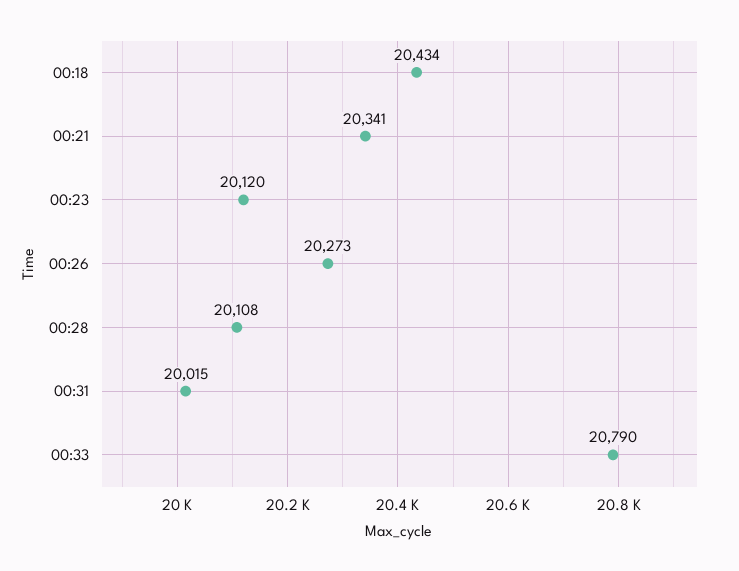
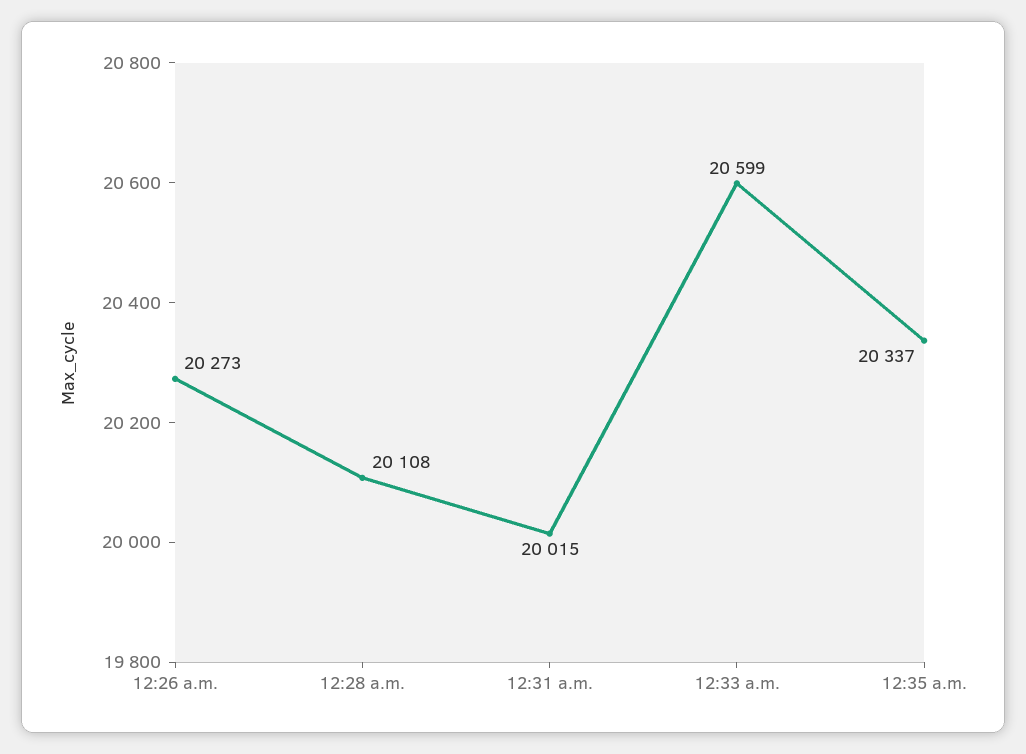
00:18: 20434 -> none
00:21: 20341 -> none
00:23: 20120 -> none
00:33: 20790 -> 20599
12:35 a.m.: none -> 20337

